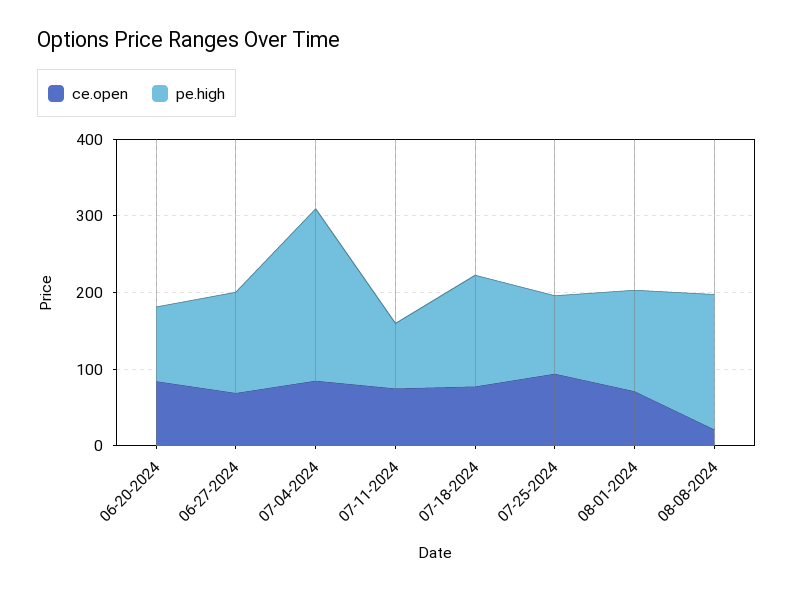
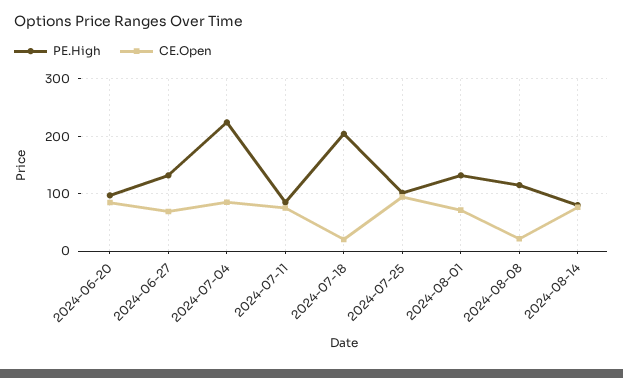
ce.open, 07-18-2024: 80 -> 20
pe.high, 07-18-2024: 140 -> 200
pe.high, 08-08-2024: 180 -> 120
pe.high, 2024-08-14: none -> 80
ce.open, 2024-08-14: none -> 80

